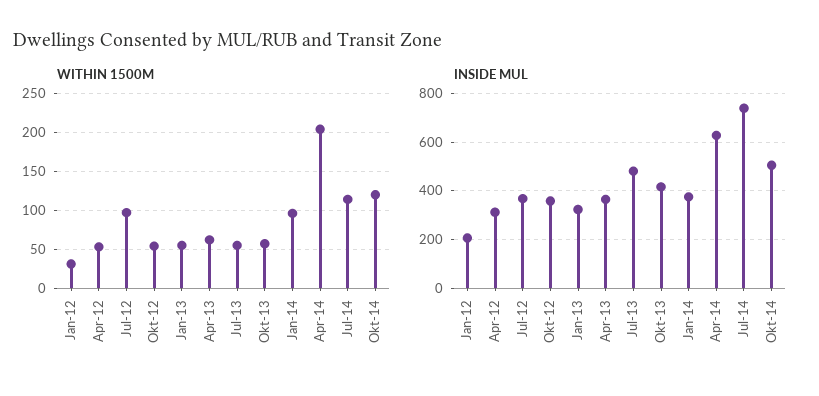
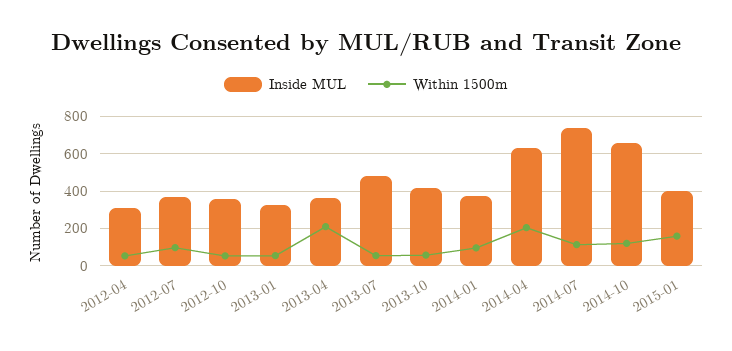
WITHIN 1500M, Jan-12: 30 -> none
WITHIN 1500M, Apr-13: 60 -> 200
INSIDE MUL, Jan-12: 200 -> none
INSIDE MUL, Okt-14: 500 -> 650
INSIDE MUL, 2015-01: none -> 400
WITHIN 1500M, 2015-01: none -> 150

